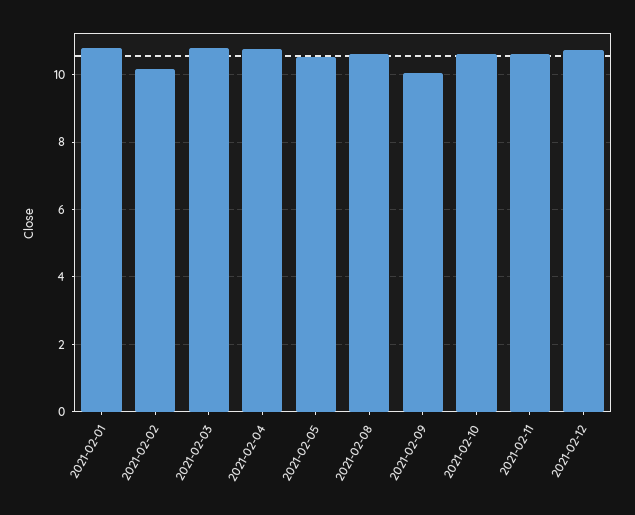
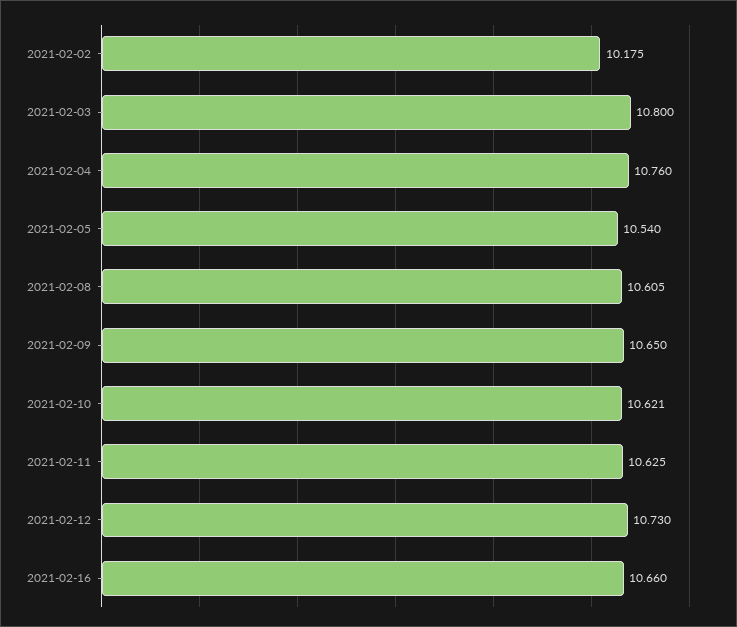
2021-02-01: 10.8 -> none
2021-02-09: 10 -> 10.65
2021-02-16: none -> 10.66

